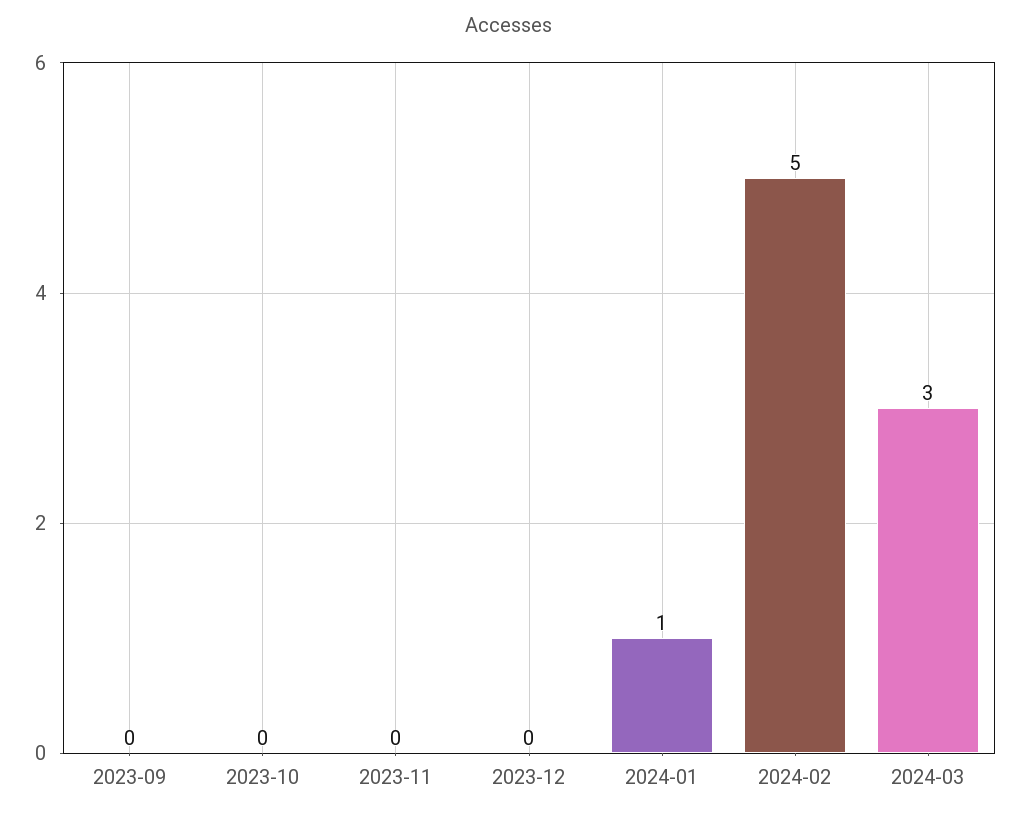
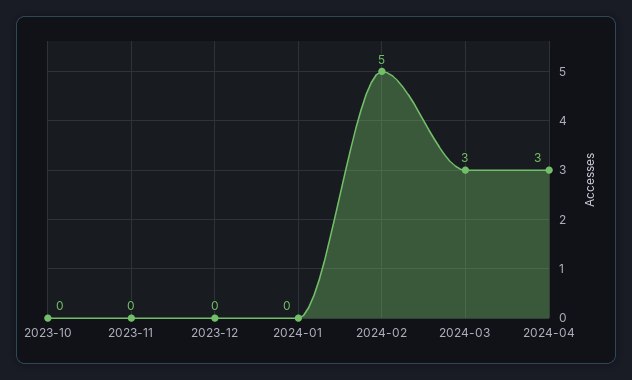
2023-09: 0 -> none
2024-01: 1 -> 0
2024-04: none -> 3

